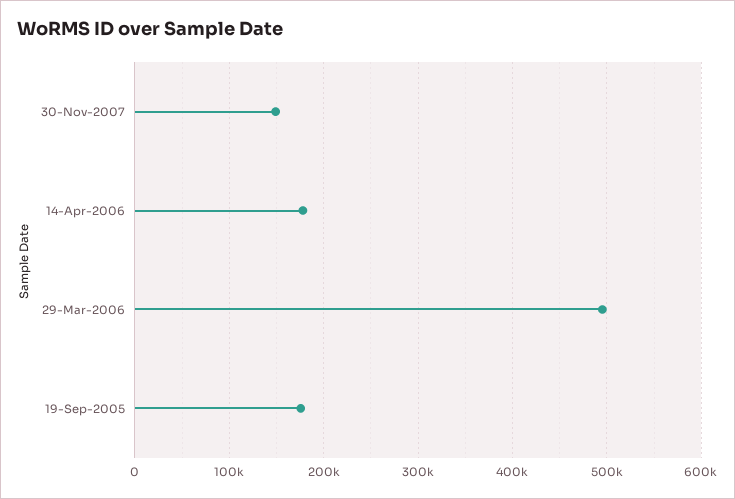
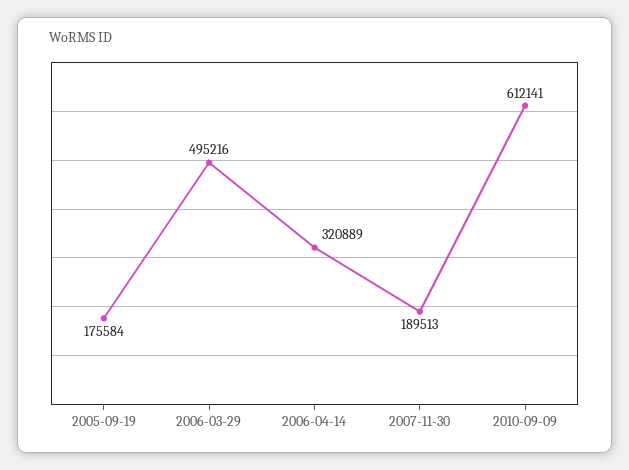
30-Nov-2007: 150000 -> 189513
14-Apr-2006: 180000 -> 320889
2010-09-09: none -> 612141

